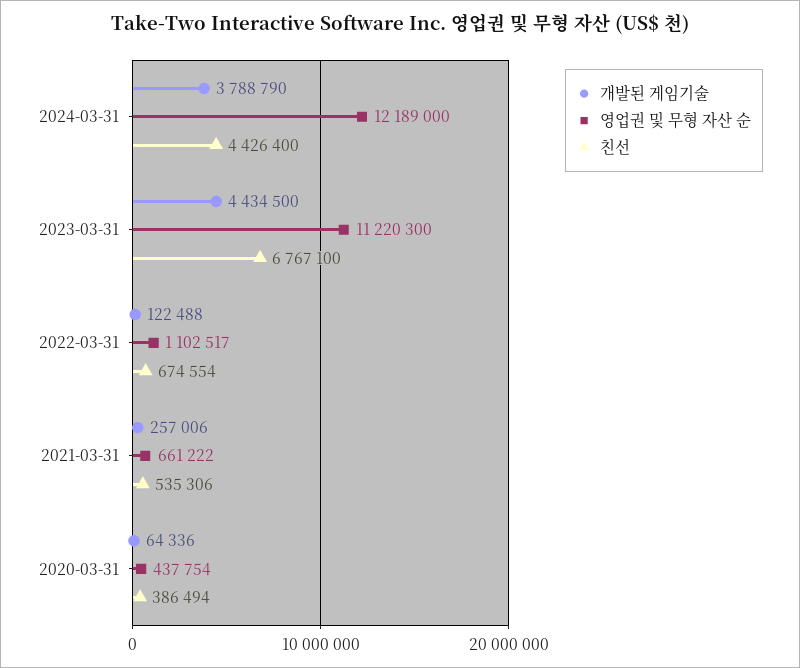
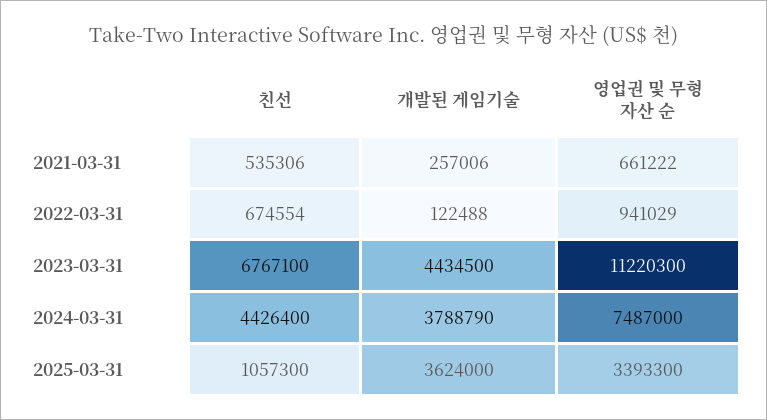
영업권 및 무형 자산 순, 2024-03-31: 12189000 -> 7487000
영업권 및 무형 자산 순, 2022-03-31: 1102517 -> 941029
개발된 게임기술, 2020-03-31: 64336 -> none
영업권 및 무형 자산 순, 2020-03-31: 437754 -> none
친선, 2020-03-31: 386494 -> none
친선, 2025-03-31: none -> 1057300
개발된 게임기술, 2025-03-31: none -> 3624000
영업권 및 무형 자산 순, 2025-03-31: none -> 3393300

